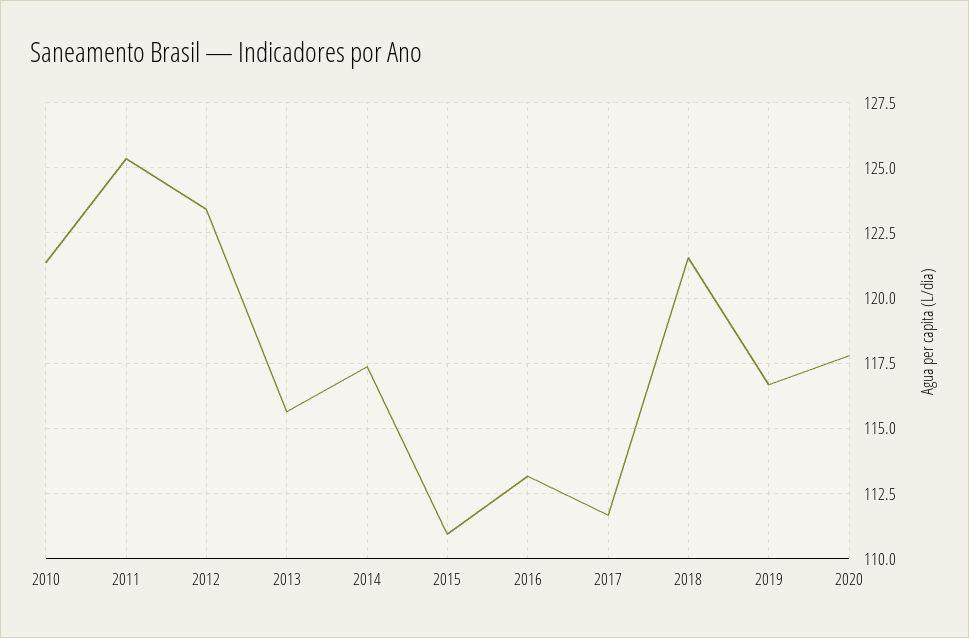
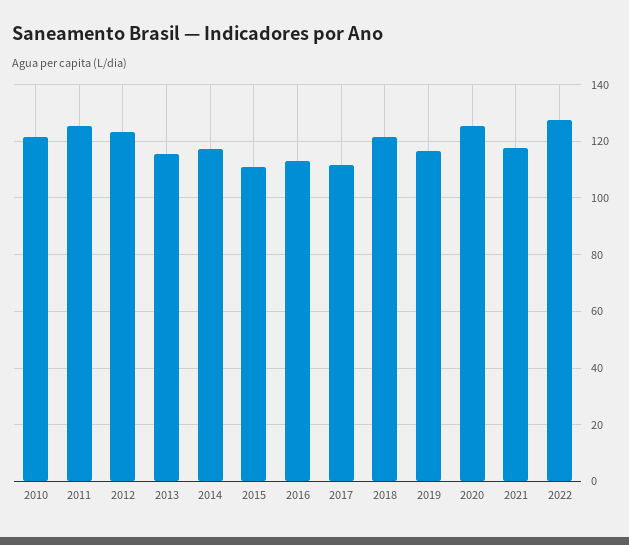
2020: 117.75 -> 125
2021: none -> 117.5
2022: none -> 127.5

